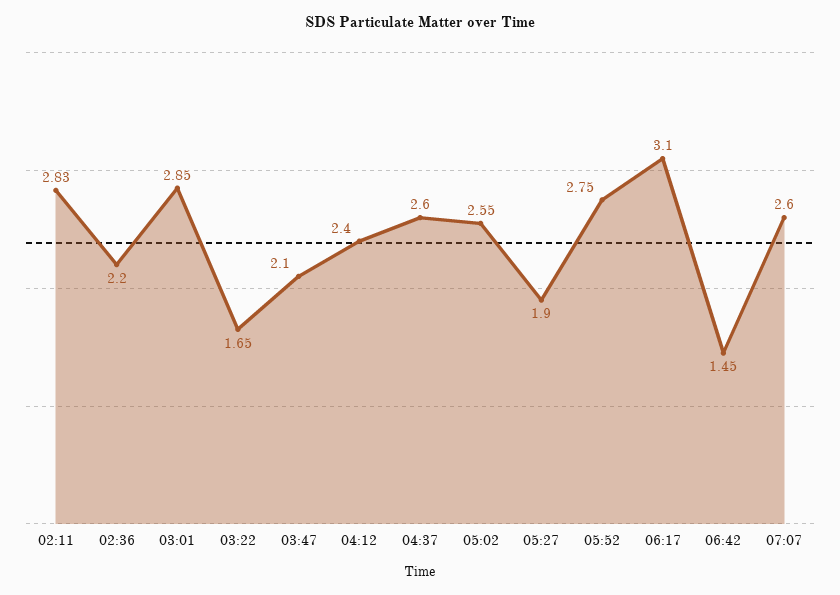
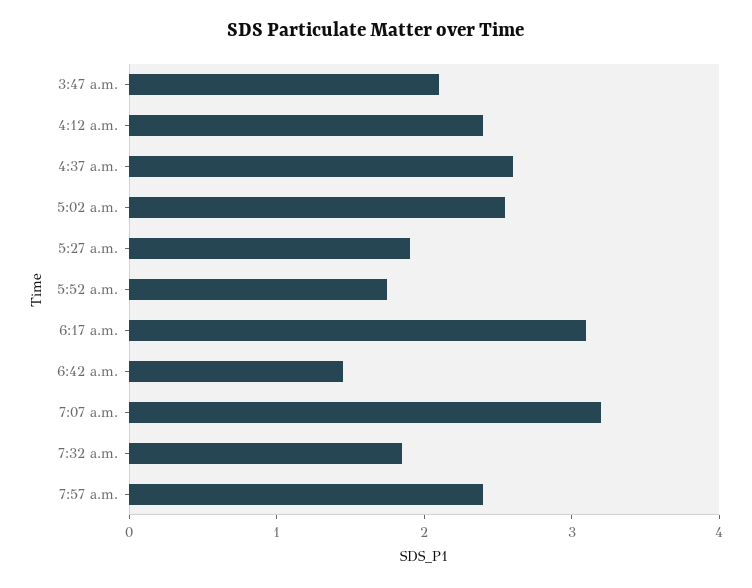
02:11: 2.83 -> none
02:36: 2.2 -> none
03:01: 2.85 -> none
03:22: 1.65 -> none
05:52: 2.75 -> 1.8
07:07: 2.6 -> 3.2
7:32 a.m.: none -> 1.8
7:57 a.m.: none -> 2.4

